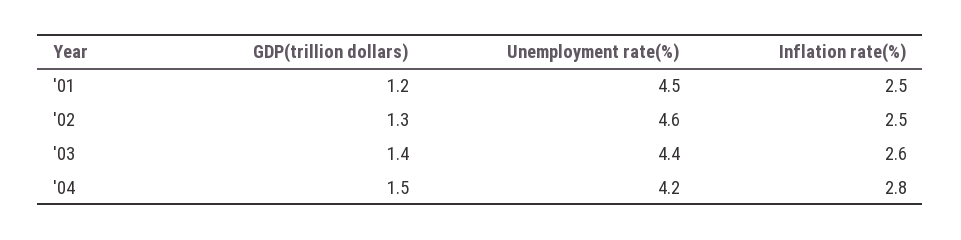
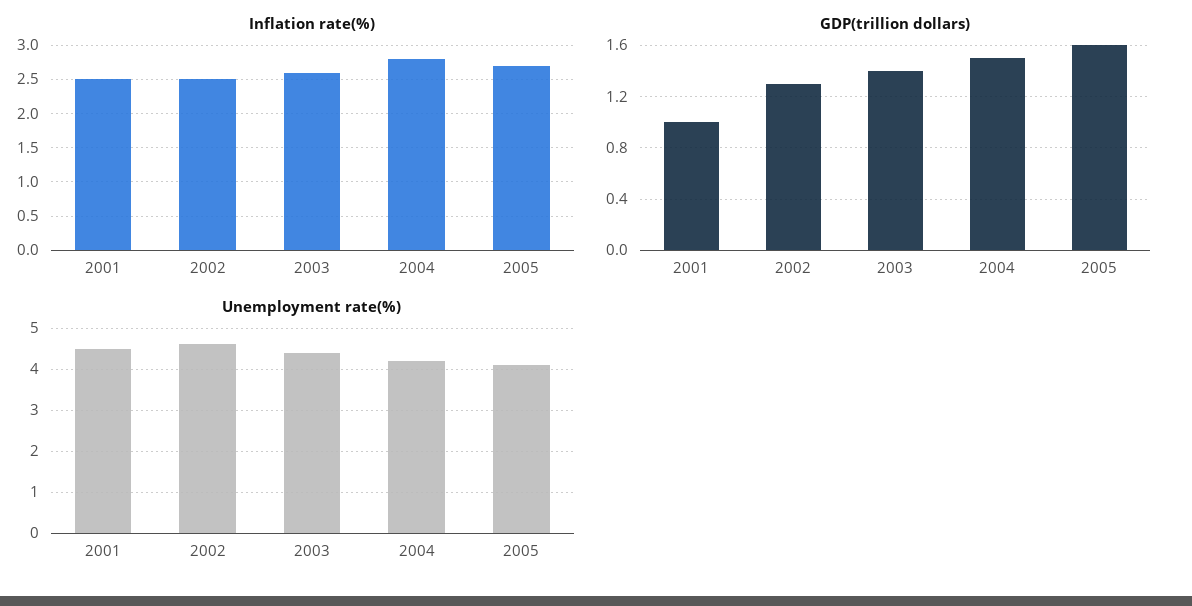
GDP(trillion dollars), '01: 1.2 -> 1
Inflation rate(%), 2005: none -> 2.7
GDP(trillion dollars), 2005: none -> 1.6
Unemployment rate(%), 2005: none -> 4

